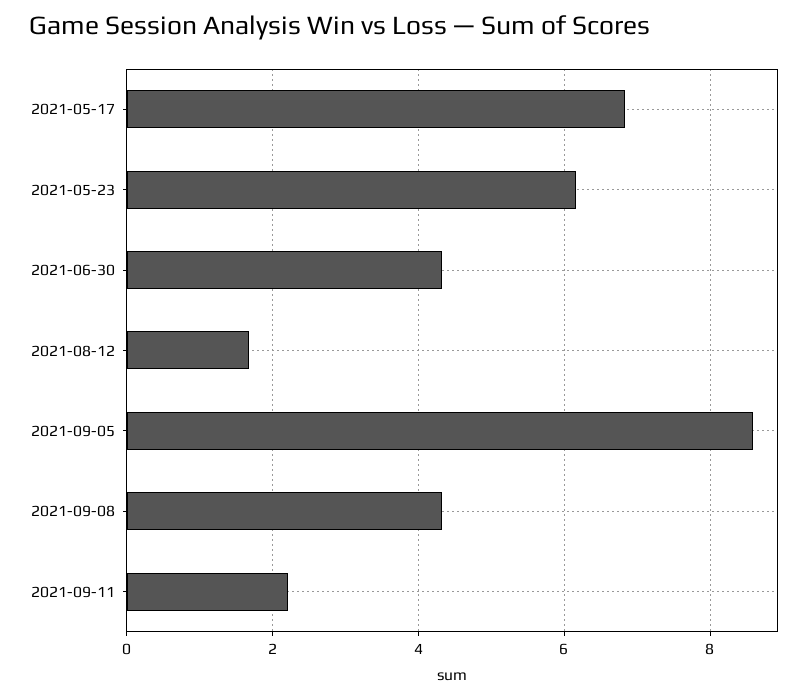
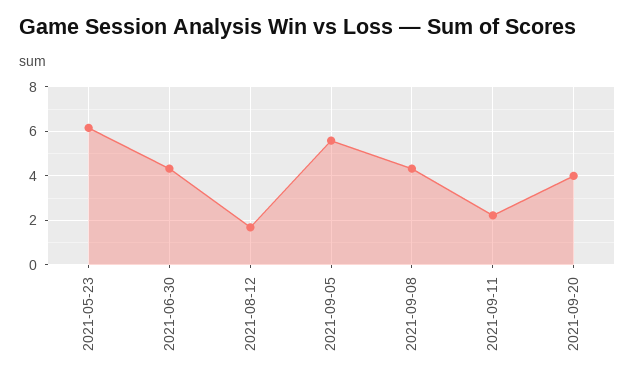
2021-05-17: 6.8 -> none
2021-09-05: 8.6 -> 5.5
2021-09-20: none -> 4

